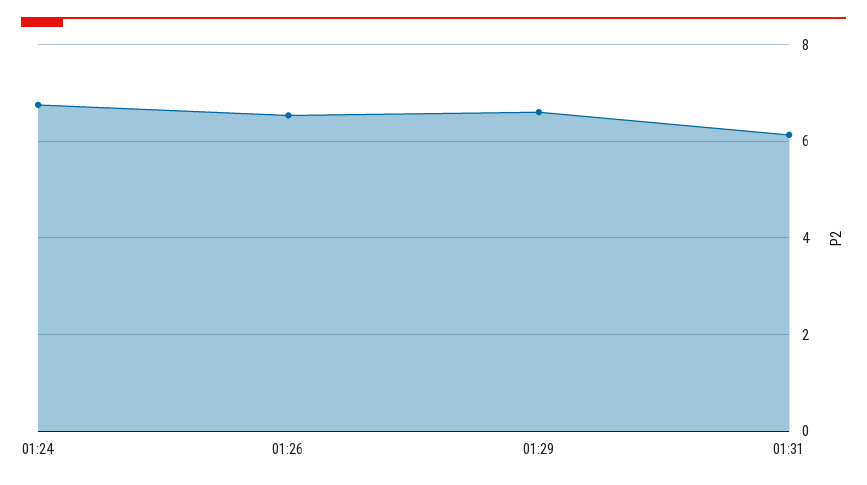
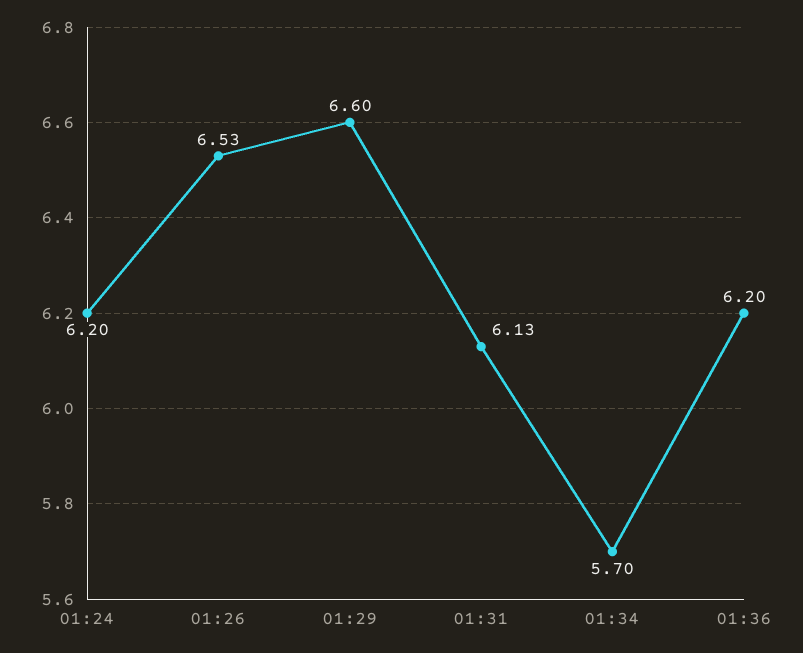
01:24: 6.8 -> 6.2
01:34: none -> 5.7
01:36: none -> 6.2

